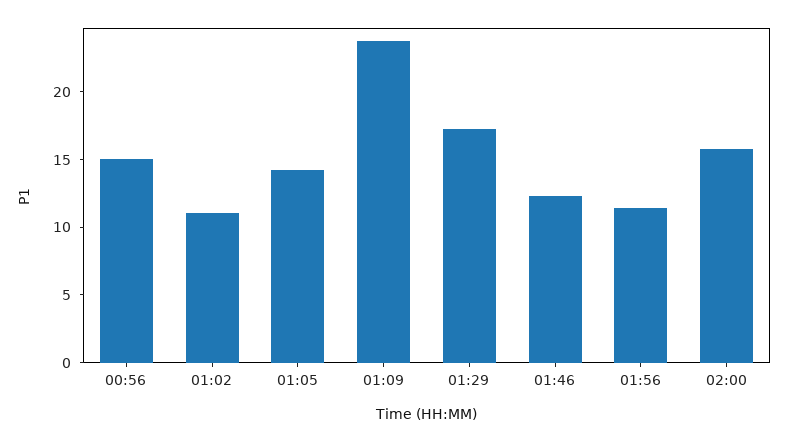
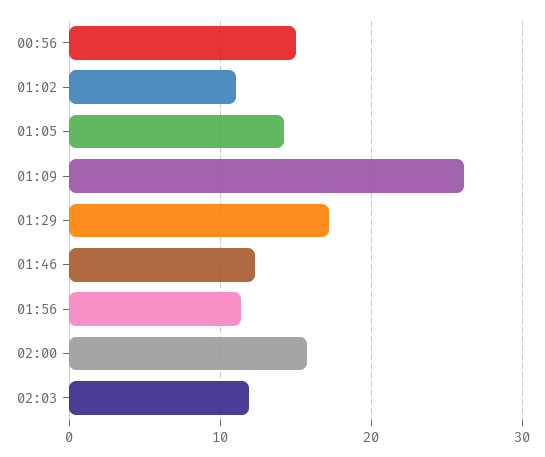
01:09: 24 -> 26
02:03: none -> 12

